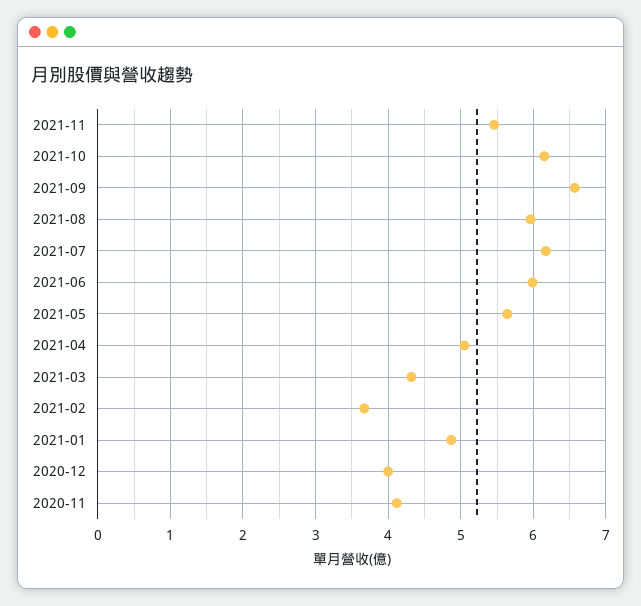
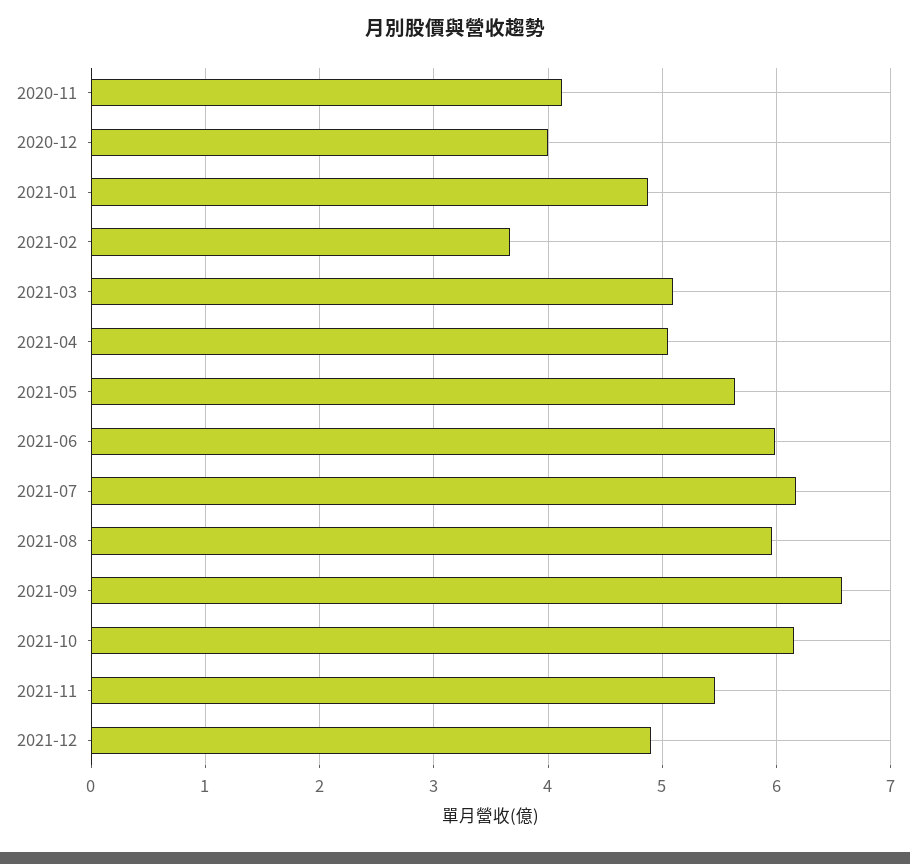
2021-03: 4.3 -> 5.1
2021-12: none -> 4.9

